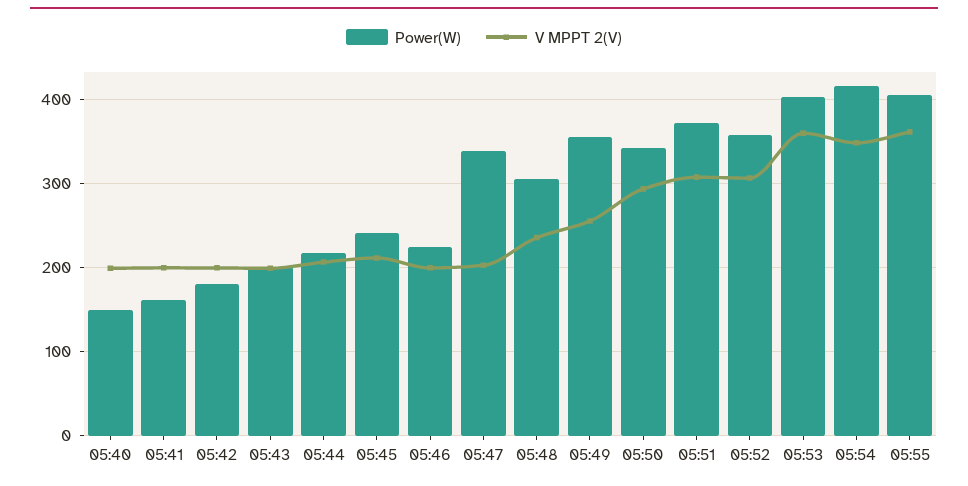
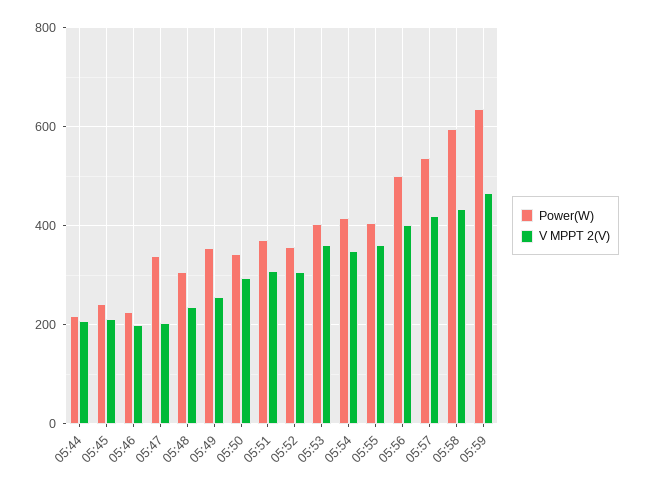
Power(W), 05:40: 150 -> none
V MPPT 2(V), 05:40: 200 -> none
Power(W), 05:41: 160 -> none
V MPPT 2(V), 05:41: 200 -> none
Power(W), 05:42: 180 -> none
V MPPT 2(V), 05:42: 200 -> none
Power(W), 05:43: 200 -> none
V MPPT 2(V), 05:43: 200 -> none
Power(W), 05:56: none -> 500
V MPPT 2(V), 05:56: none -> 400
Power(W), 05:57: none -> 540
V MPPT 2(V), 05:57: none -> 420
Power(W), 05:58: none -> 600
V MPPT 2(V), 05:58: none -> 440
Power(W), 05:59: none -> 640
V MPPT 2(V), 05:59: none -> 460

